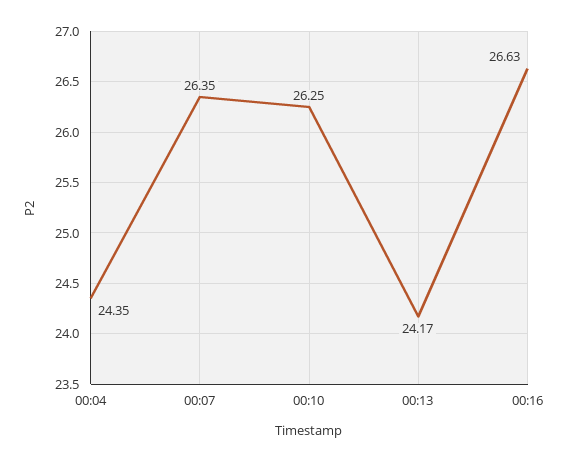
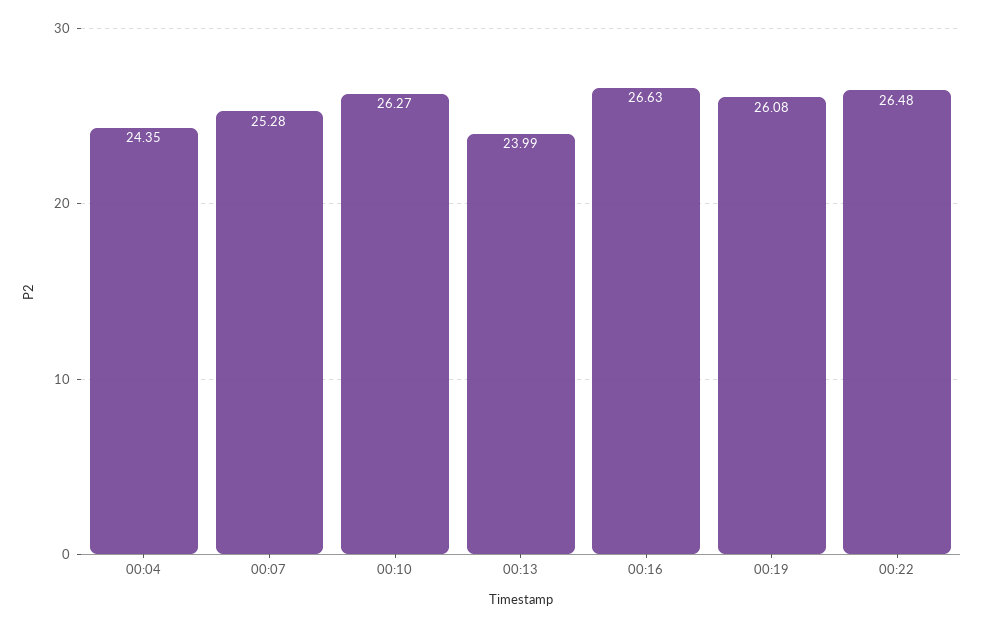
00:07: 26.35 -> 25.28
00:10: 26.25 -> 26.27
00:13: 24.17 -> 23.99
00:19: none -> 26.08
00:22: none -> 26.48

